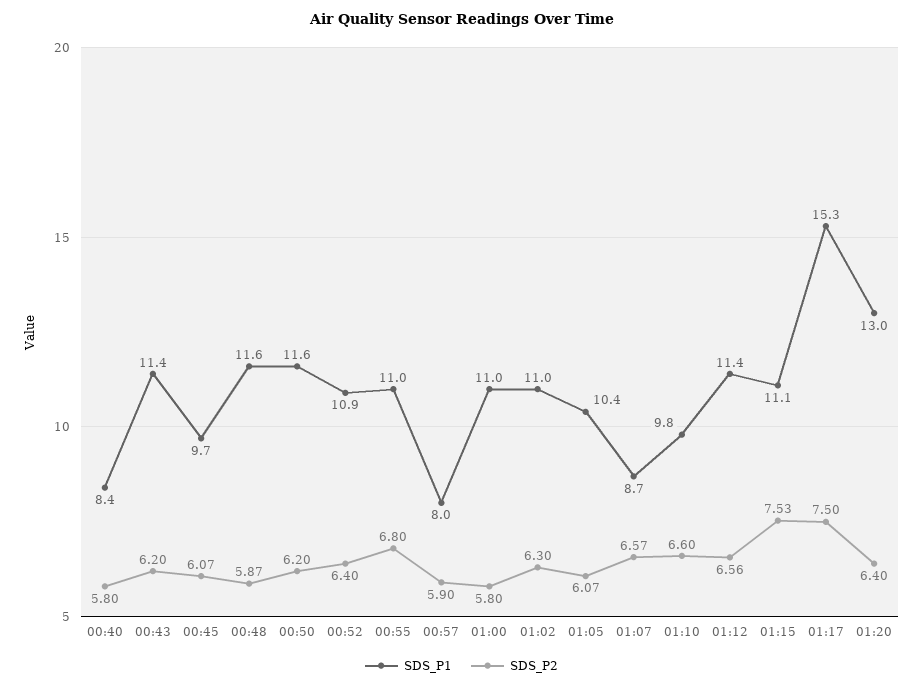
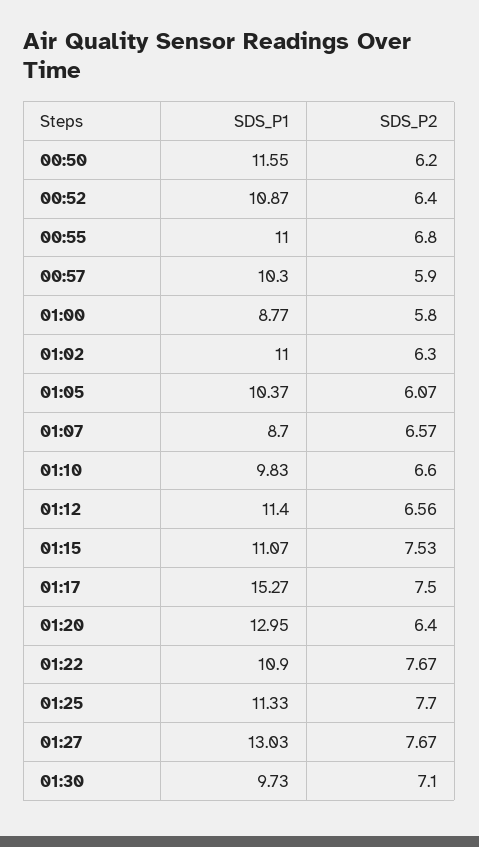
SDS_P1, 00:40: 8.4 -> none
SDS_P2, 00:40: 5.8 -> none
SDS_P1, 00:43: 11.4 -> none
SDS_P2, 00:43: 6.2 -> none
SDS_P1, 00:45: 9.7 -> none
SDS_P2, 00:45: 6.07 -> none
SDS_P1, 00:48: 11.6 -> none
SDS_P2, 00:48: 5.87 -> none
SDS_P1, 00:57: 8 -> 10.3
SDS_P1, 01:00: 11 -> 8.77
SDS_P1, 01:22: none -> 10.9
SDS_P2, 01:22: none -> 7.67
SDS_P1, 01:25: none -> 11.33
SDS_P2, 01:25: none -> 7.7
SDS_P1, 01:27: none -> 13.03
SDS_P2, 01:27: none -> 7.67
SDS_P1, 01:30: none -> 9.73
SDS_P2, 01:30: none -> 7.1

